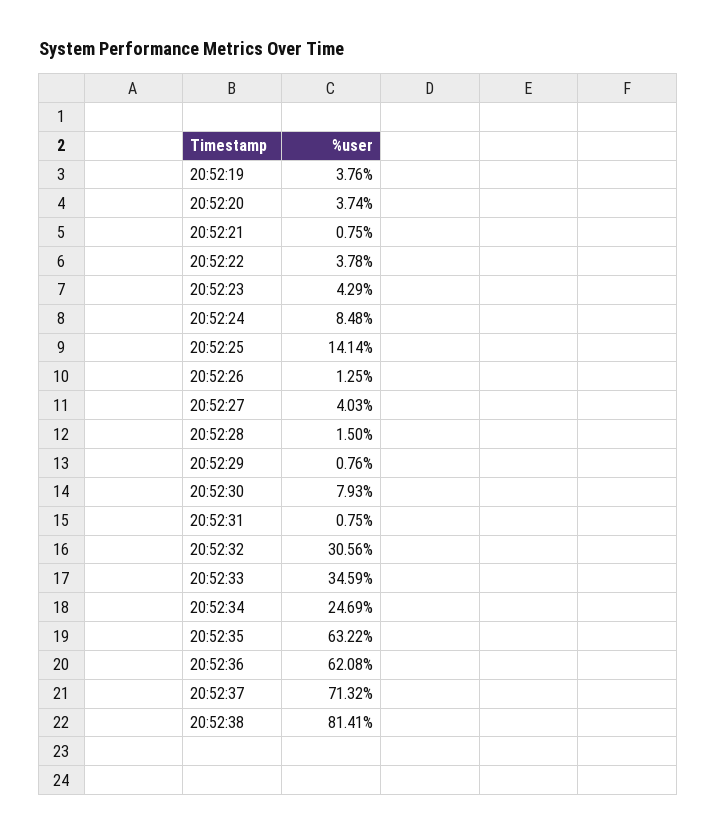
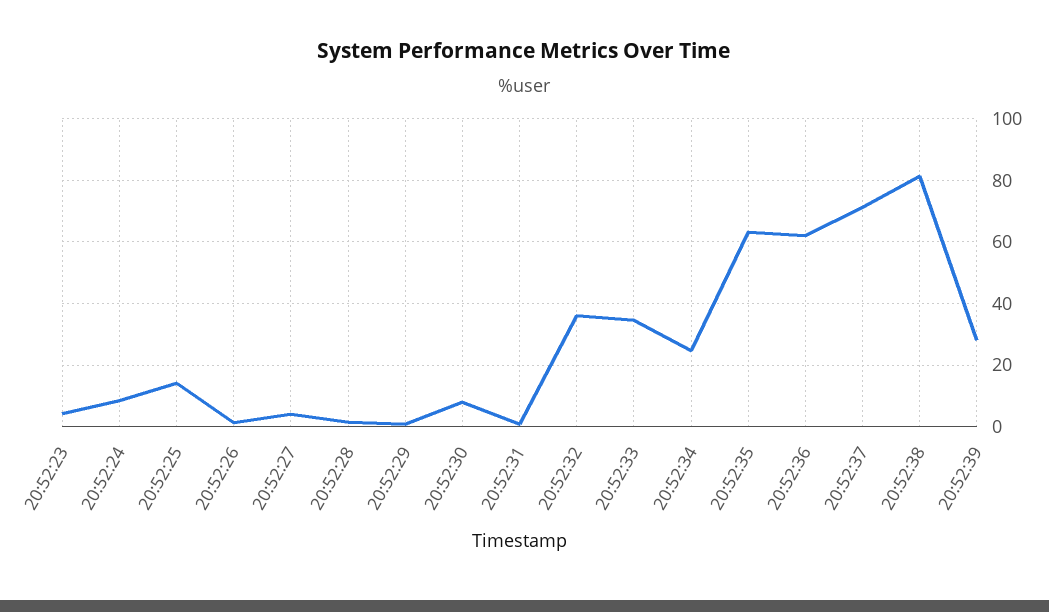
20:52:19: 3.76 -> none
20:52:20: 3.74 -> none
20:52:21: 0.75 -> none
20:52:22: 3.78 -> none
20:52:32: 30.56 -> 36
20:52:39: none -> 28

